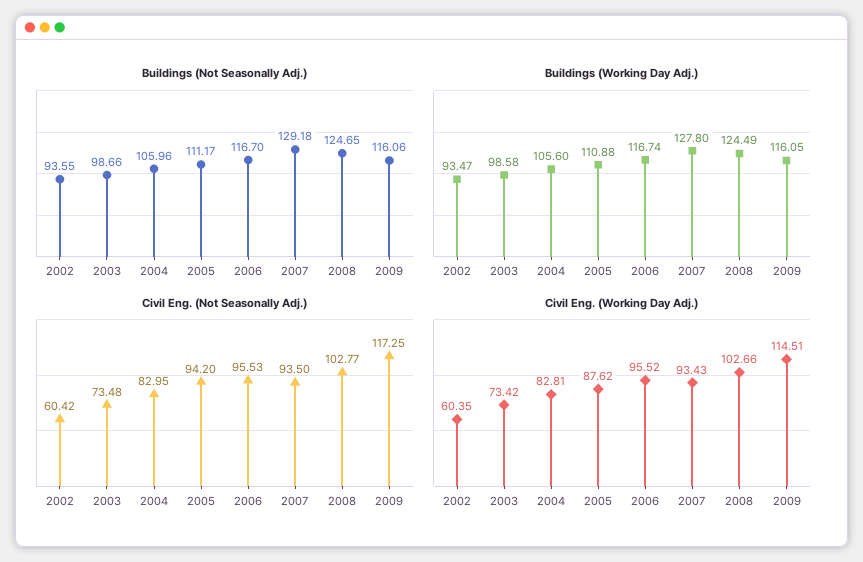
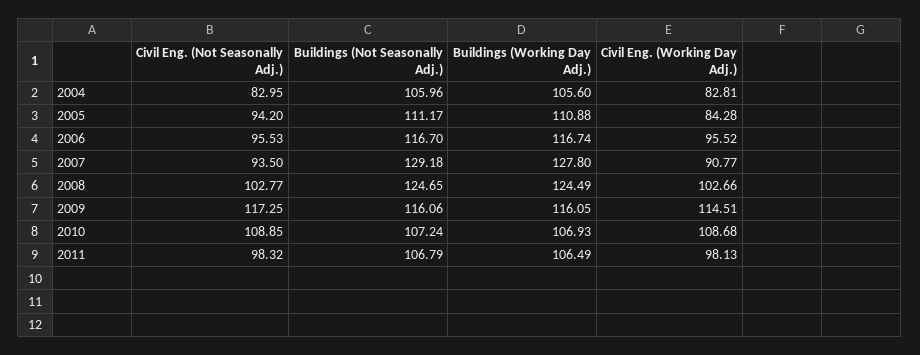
Buildings (Not Seasonally Adj.), 2002: 93.55 -> none
Buildings (Not Seasonally Adj.), 2003: 98.66 -> none
Buildings (Working Day Adj.), 2002: 93.47 -> none
Buildings (Working Day Adj.), 2003: 98.58 -> none
Civil Eng. (Not Seasonally Adj.), 2002: 60.42 -> none
Civil Eng. (Not Seasonally Adj.), 2003: 73.48 -> none
Civil Eng. (Working Day Adj.), 2002: 60.35 -> none
Civil Eng. (Working Day Adj.), 2003: 73.42 -> none
Civil Eng. (Working Day Adj.), 2005: 87.62 -> 84.28
Civil Eng. (Working Day Adj.), 2007: 93.43 -> 90.77
Civil Eng. (Not Seasonally Adj.), 2010: none -> 108.85
Buildings (Not Seasonally Adj.), 2010: none -> 107.24
Buildings (Working Day Adj.), 2010: none -> 106.93
Civil Eng. (Working Day Adj.), 2010: none -> 108.68
Civil Eng. (Not Seasonally Adj.), 2011: none -> 98.32
Buildings (Not Seasonally Adj.), 2011: none -> 106.79
Buildings (Working Day Adj.), 2011: none -> 106.49
Civil Eng. (Working Day Adj.), 2011: none -> 98.13

